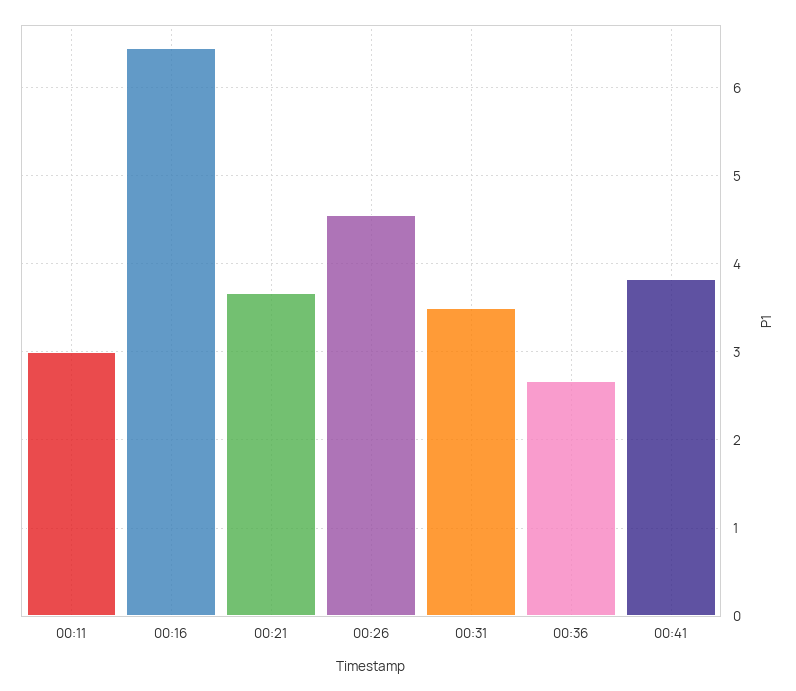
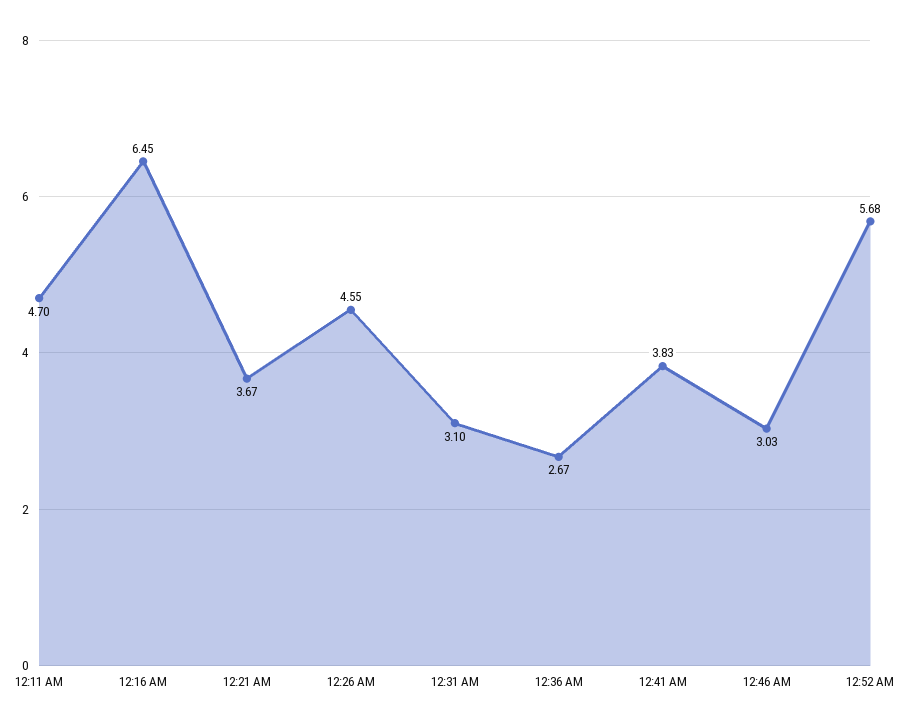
00:11: 3 -> 4.7
00:31: 3.5 -> 3.1
12:46 AM: none -> 3.03
12:52 AM: none -> 5.68

